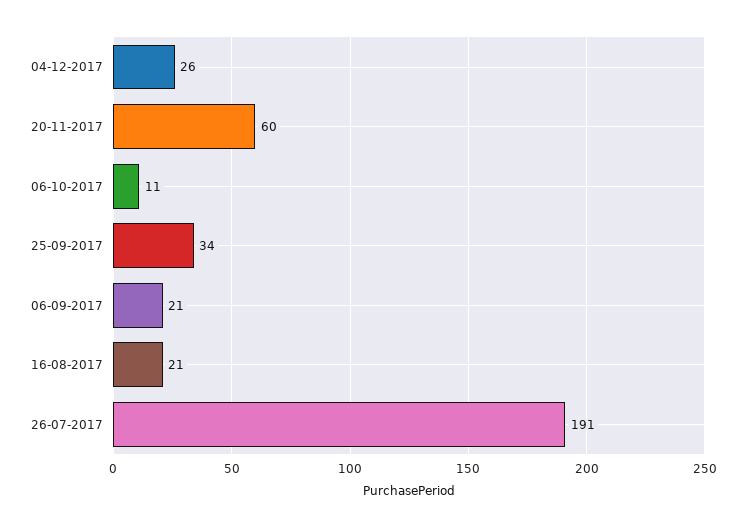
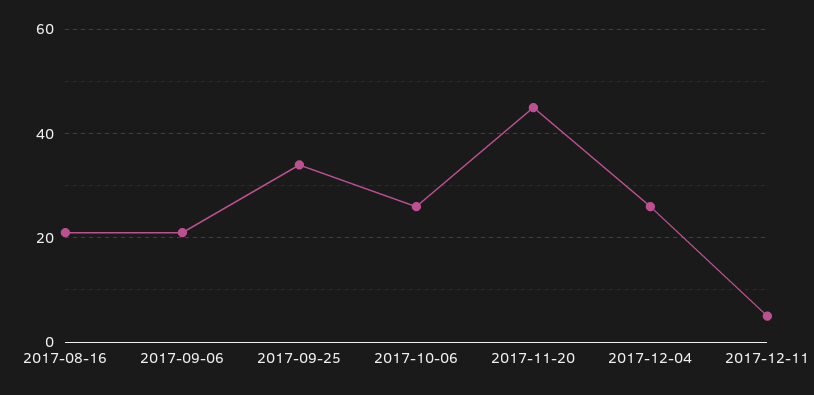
20-11-2017: 60 -> 45
06-10-2017: 11 -> 25
26-07-2017: 191 -> none
2017-12-11: none -> 5

